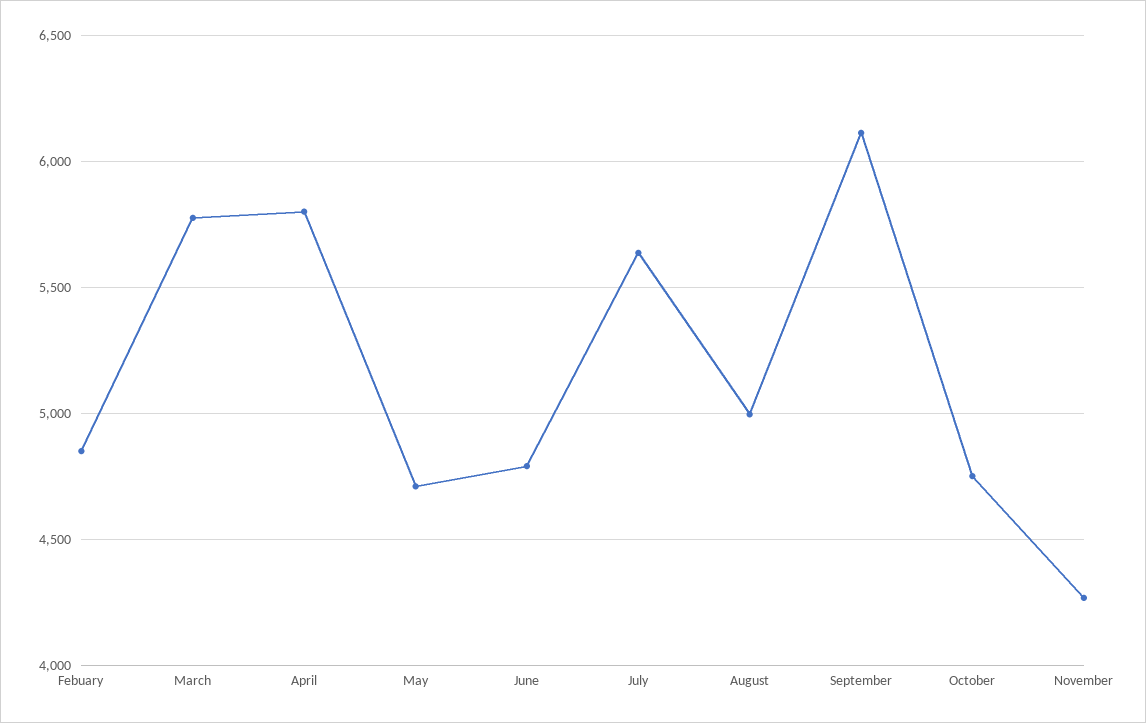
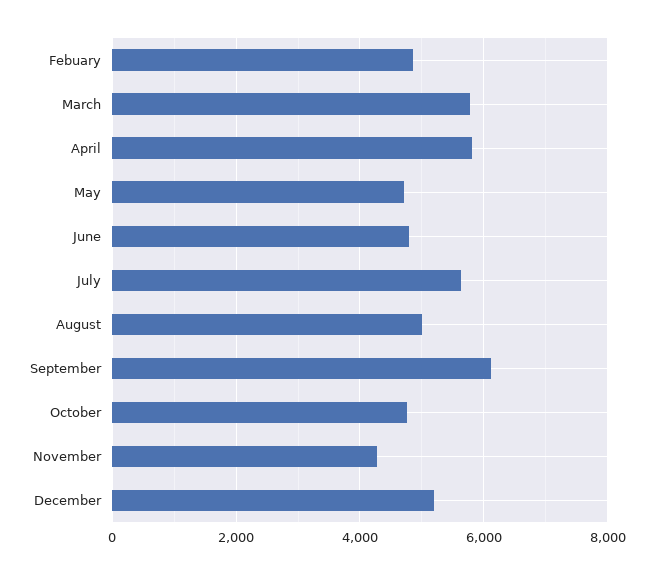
December: none -> 5200

